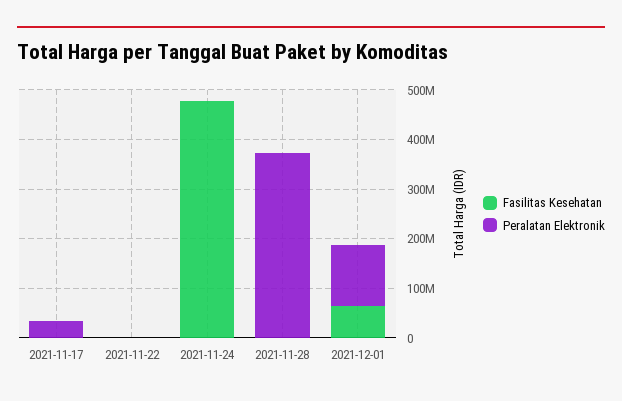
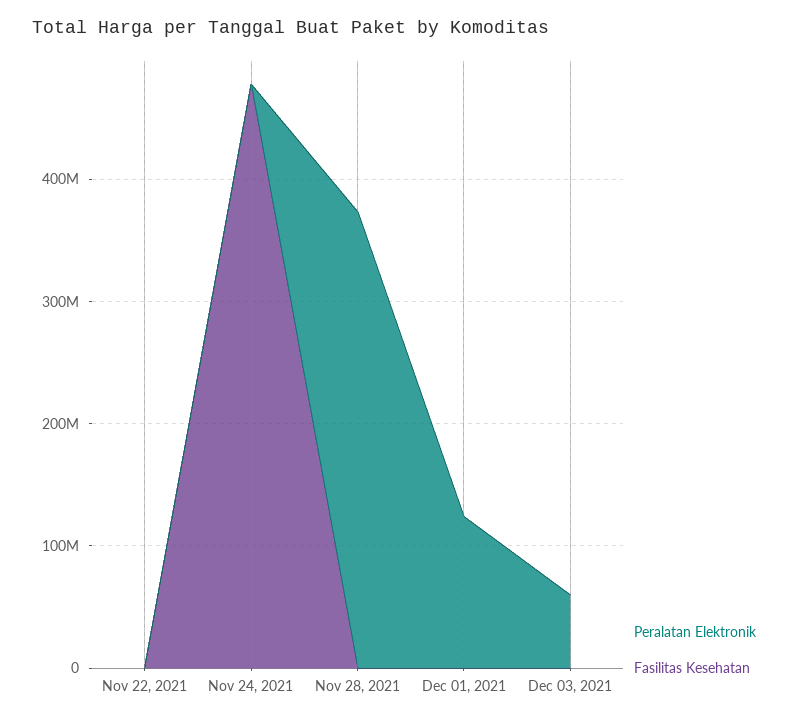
Fasilitas Kesehatan, 2021-11-17: 0 -> none
Peralatan Elektronik, 2021-11-17: 40000000 -> none
Fasilitas Kesehatan, 2021-12-01: 60000000 -> 0
Peralatan Elektronik, Dec 03, 2021: none -> 60000000
Fasilitas Kesehatan, Dec 03, 2021: none -> 0

